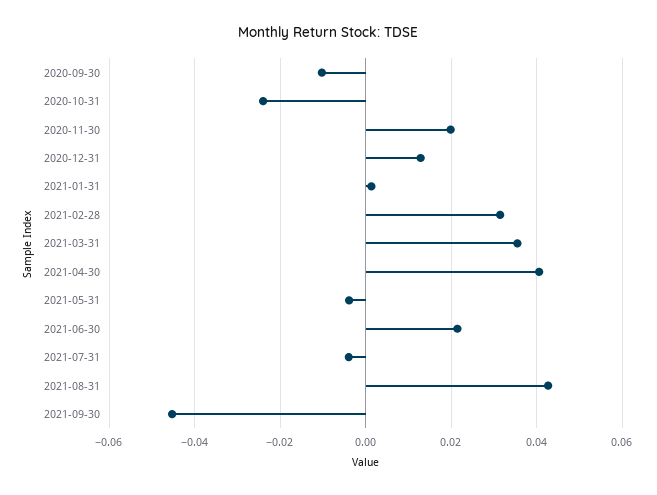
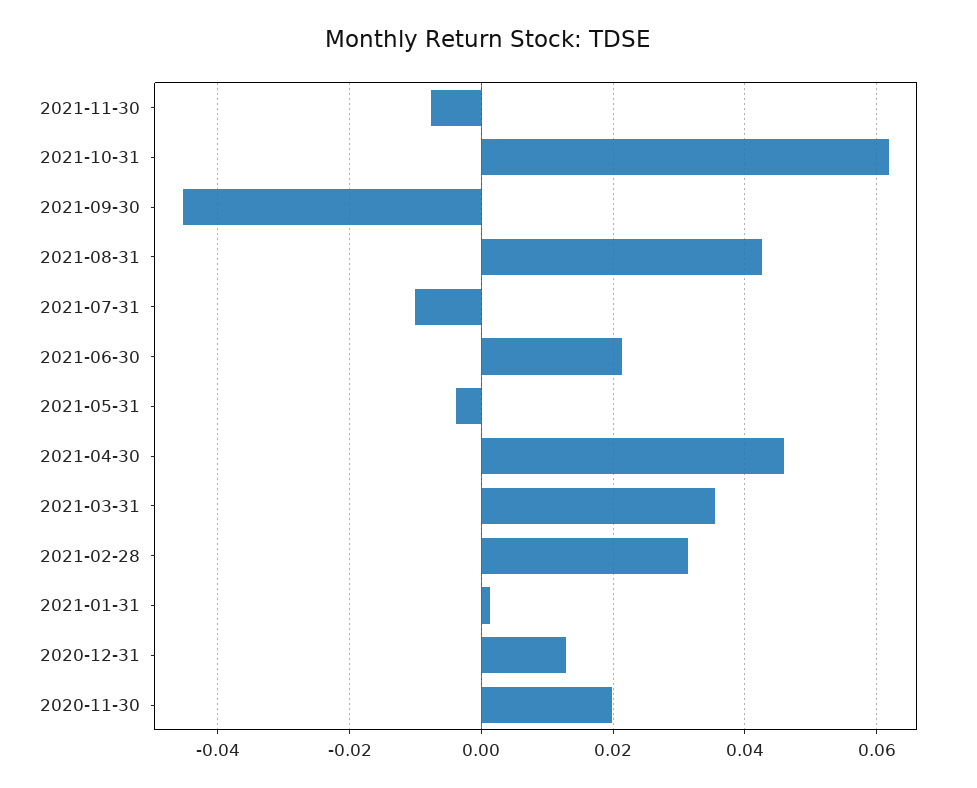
2020-09-30: -0.01 -> none
2020-10-31: -0.024 -> none
2021-04-30: 0.04 -> 0.046
2021-07-31: -0.004 -> -0.01
2021-11-30: none -> -0.008
2021-10-31: none -> 0.062

